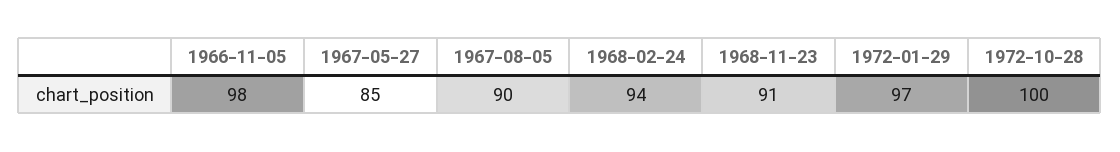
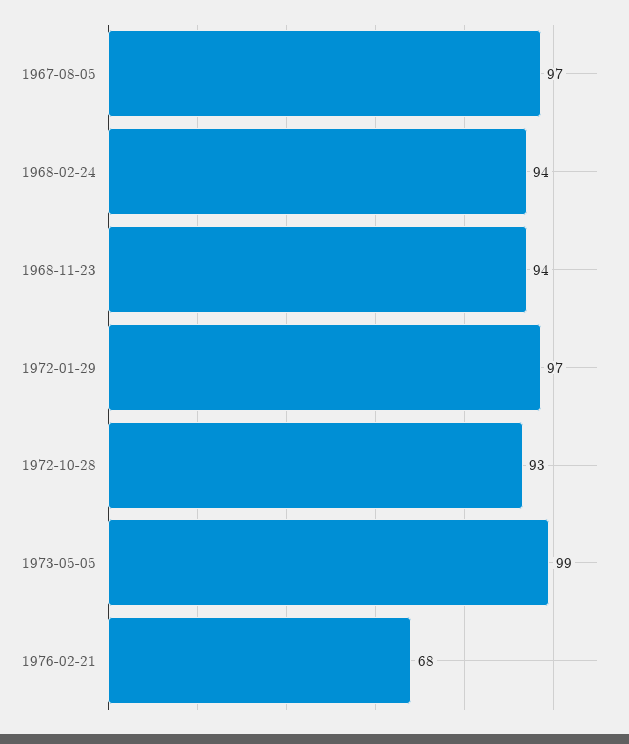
1966-11-05: 98 -> none
1967-05-27: 85 -> none
1967-08-05: 90 -> 97
1968-11-23: 91 -> 94
1972-10-28: 100 -> 93
1973-05-05: none -> 99
1976-02-21: none -> 68

